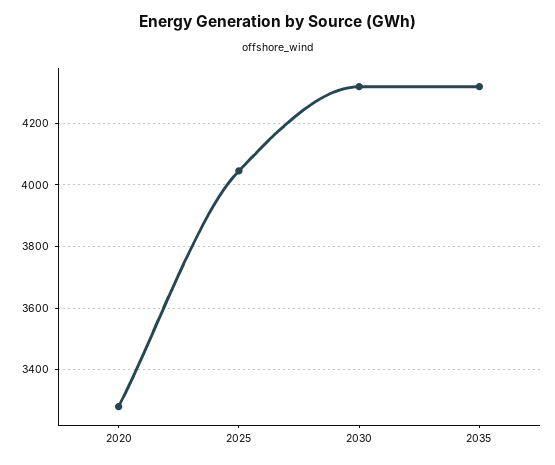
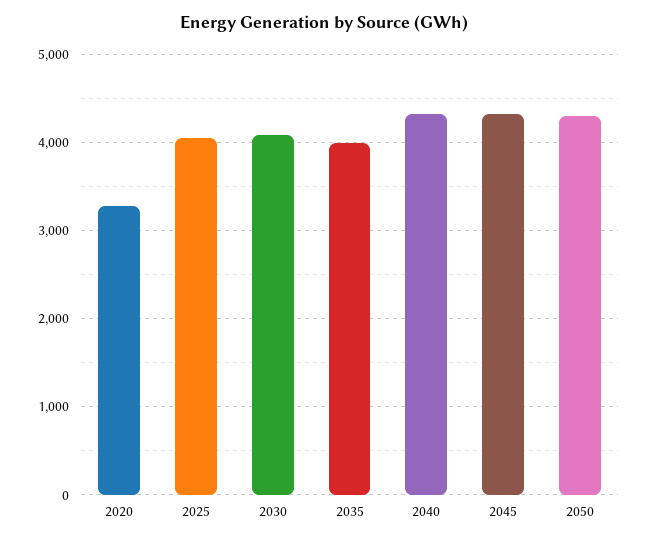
2030: 4320 -> 4100
2035: 4320 -> 4000
2040: none -> 4300
2045: none -> 4300
2050: none -> 4300

